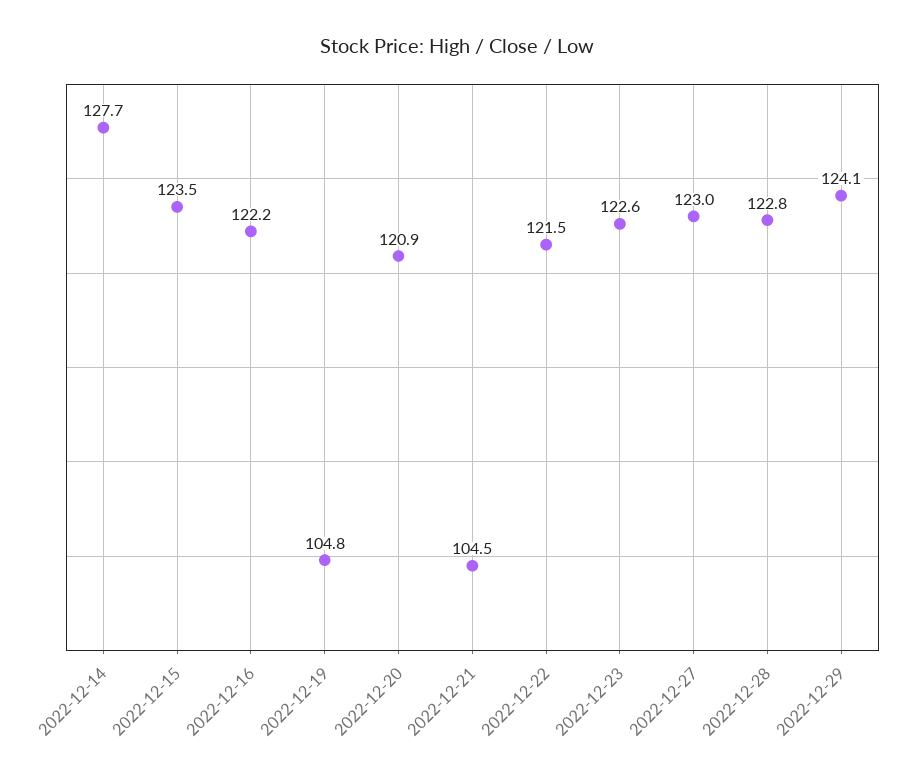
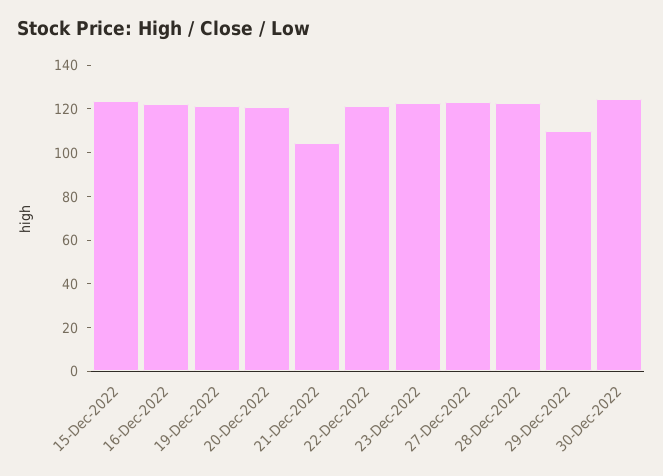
2022-12-14: 127.7 -> none
2022-12-19: 104.8 -> 120
2022-12-29: 124.1 -> 110
30-Dec-2022: none -> 125

